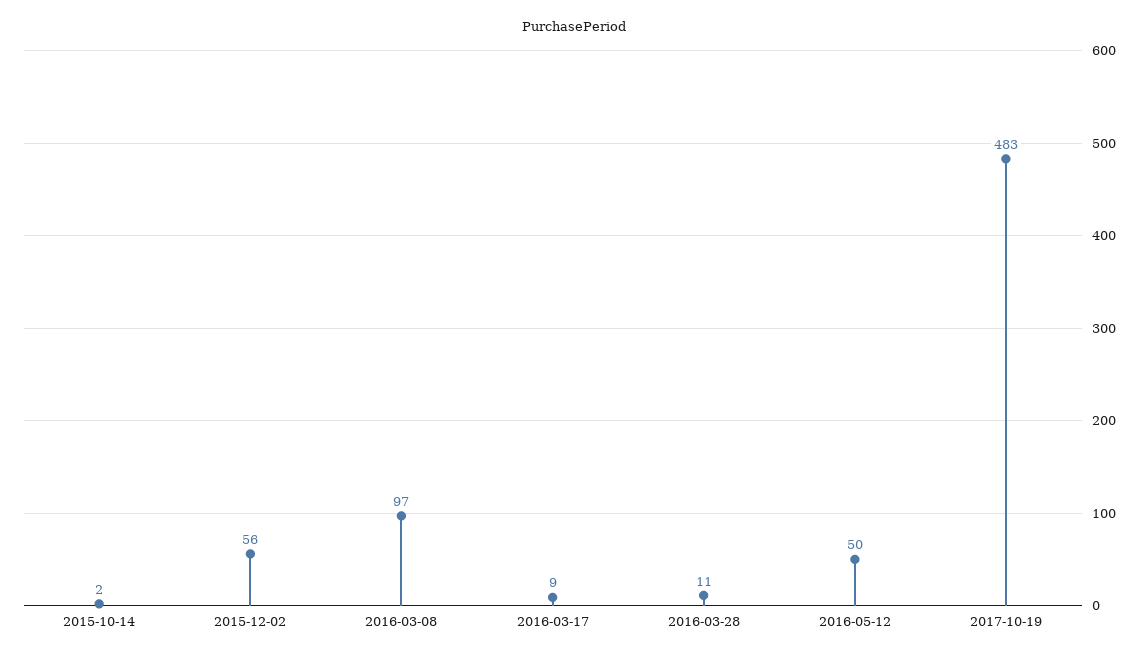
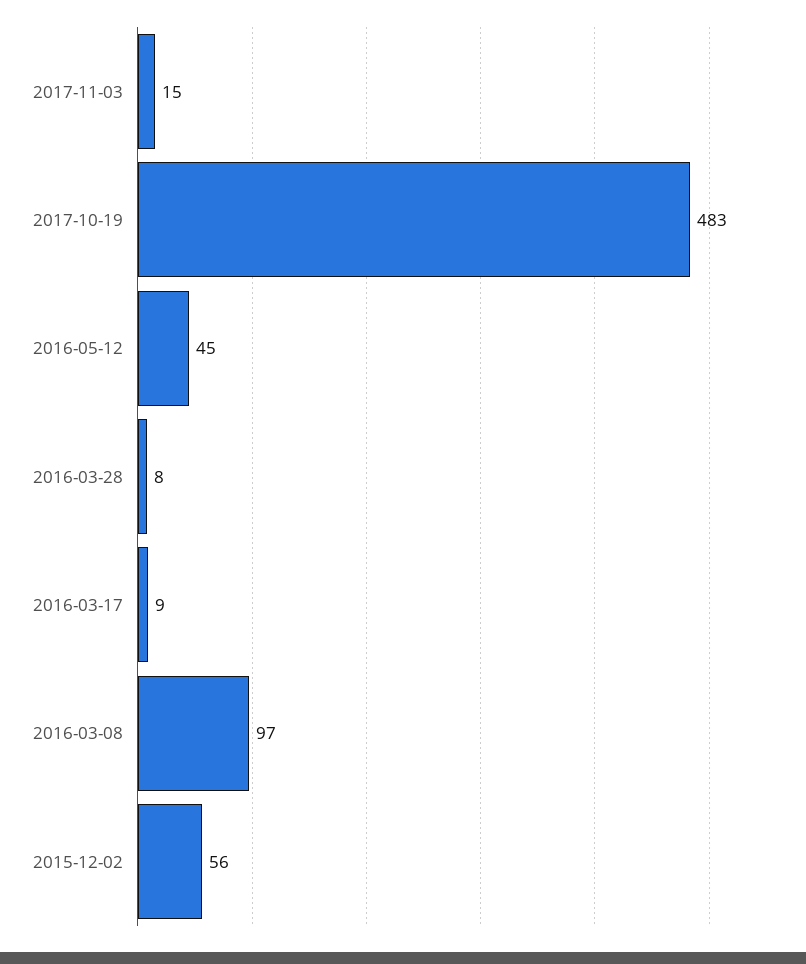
2015-10-14: 2 -> none
2016-03-28: 11 -> 8
2016-05-12: 50 -> 45
2017-11-03: none -> 15

